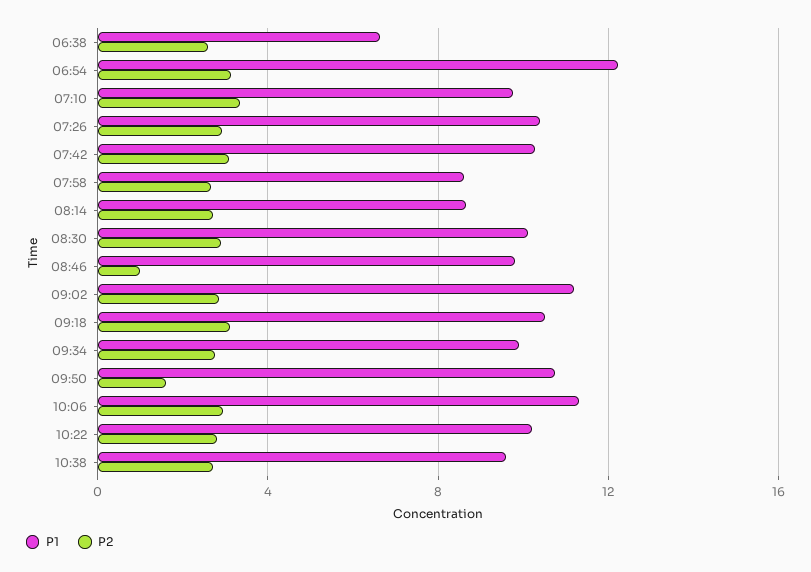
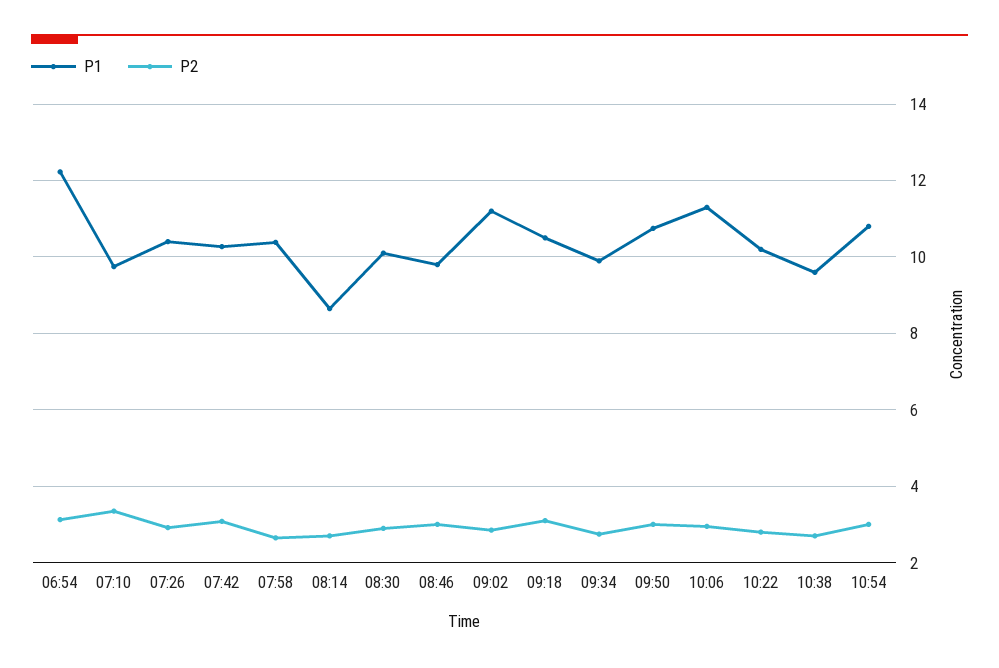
P1, 06:38: 6.5 -> none
P2, 06:38: 2.5 -> none
P1, 07:58: 8.5 -> 10.4
P2, 08:46: 1 -> 3
P2, 09:50: 1.5 -> 3
P1, 10:54: none -> 10.8
P2, 10:54: none -> 3

